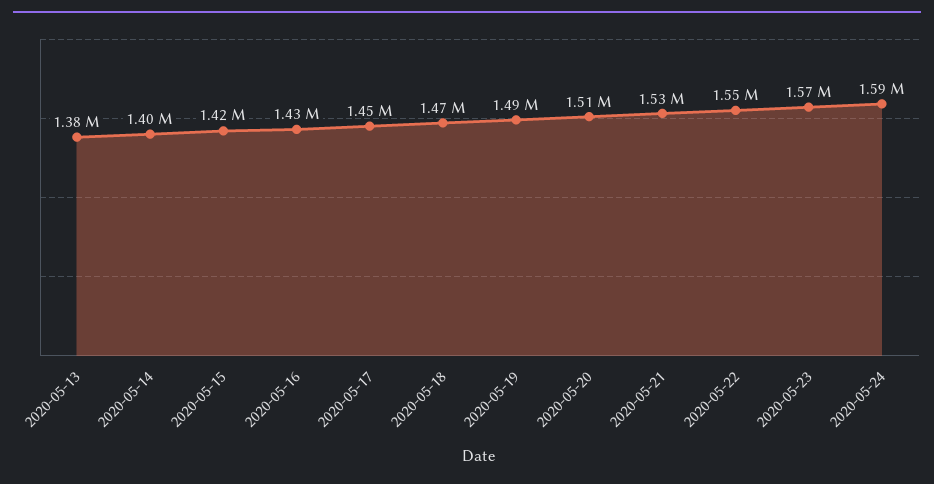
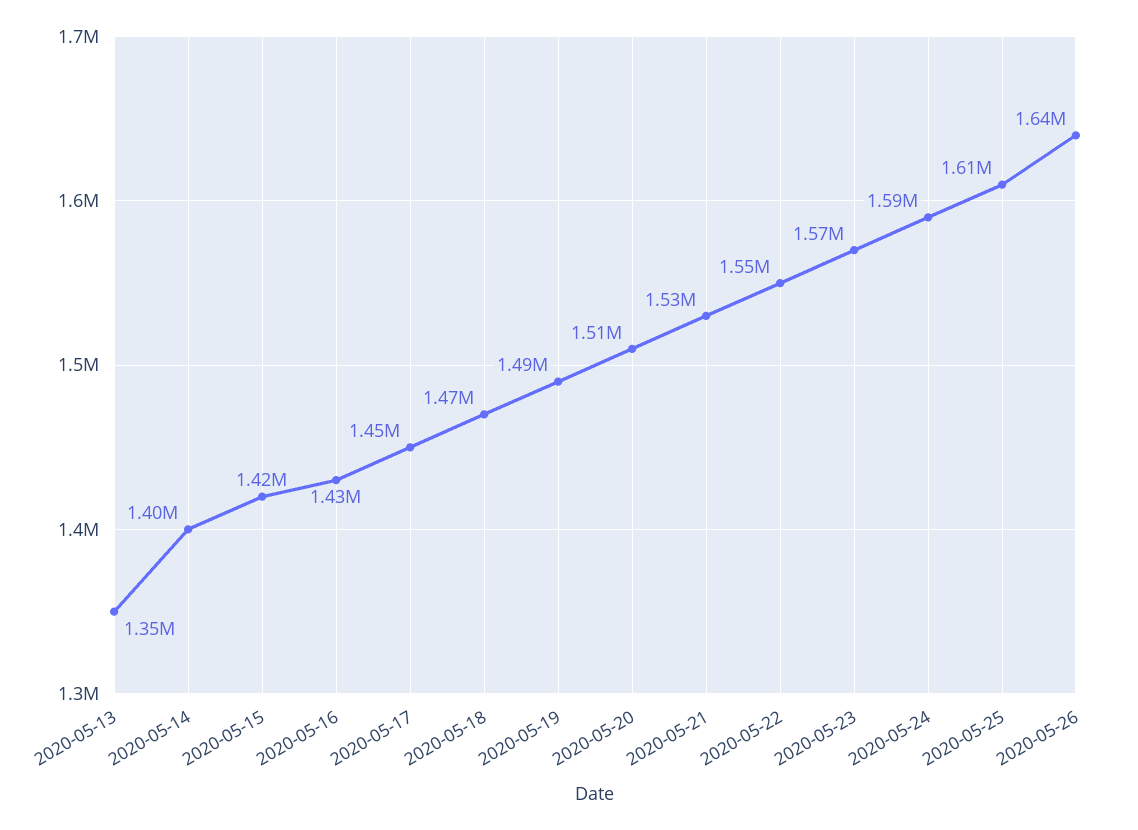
2020-05-13: 1380000 -> 1350000
2020-05-25: none -> 1610000
2020-05-26: none -> 1640000

